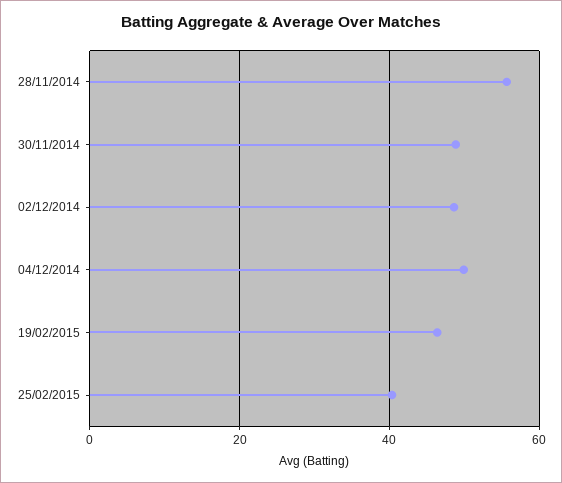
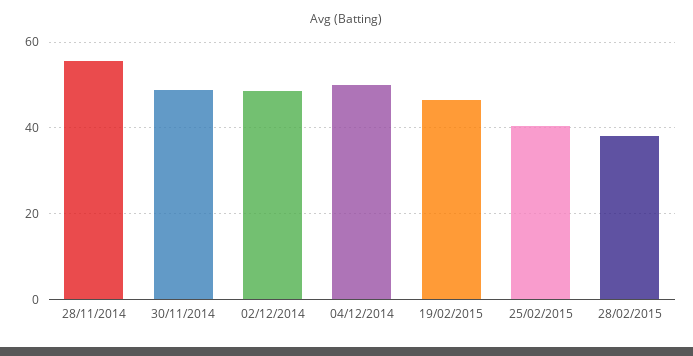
28/02/2015: none -> 38

